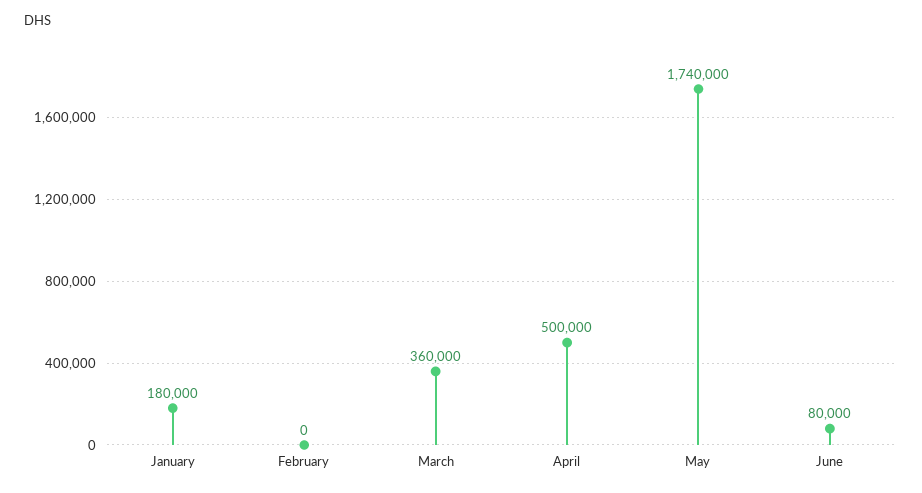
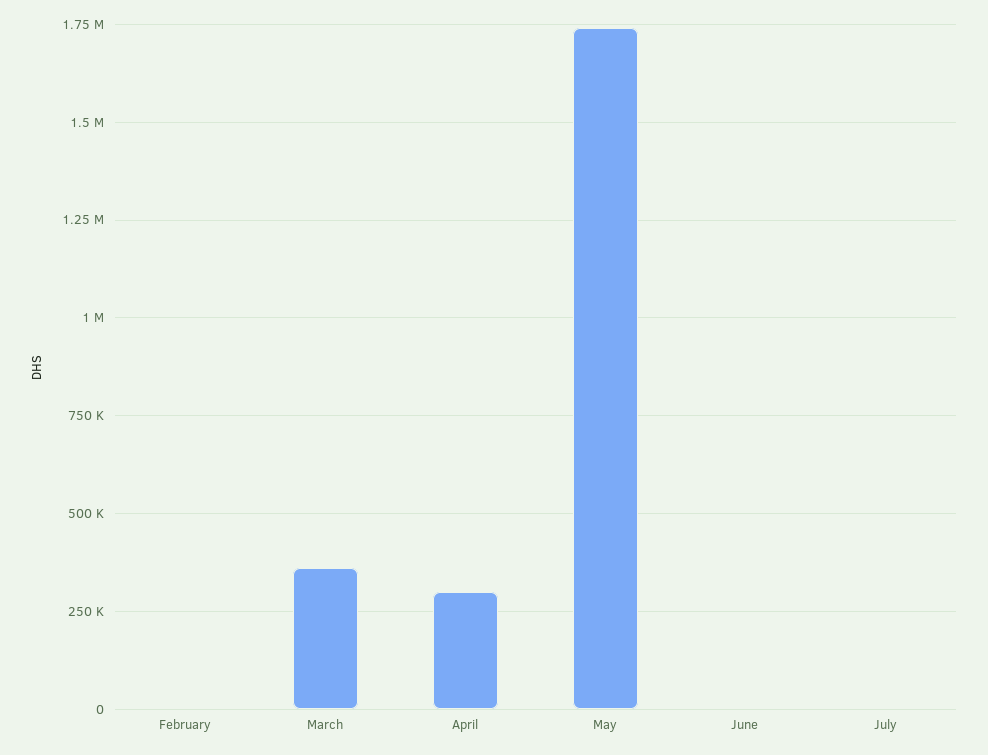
January: 180000 -> none
April: 500000 -> 300000
June: 80000 -> 0
July: none -> 0

